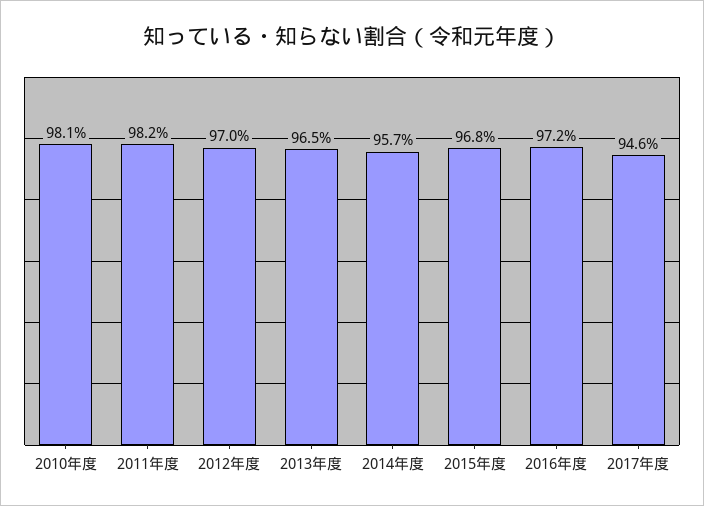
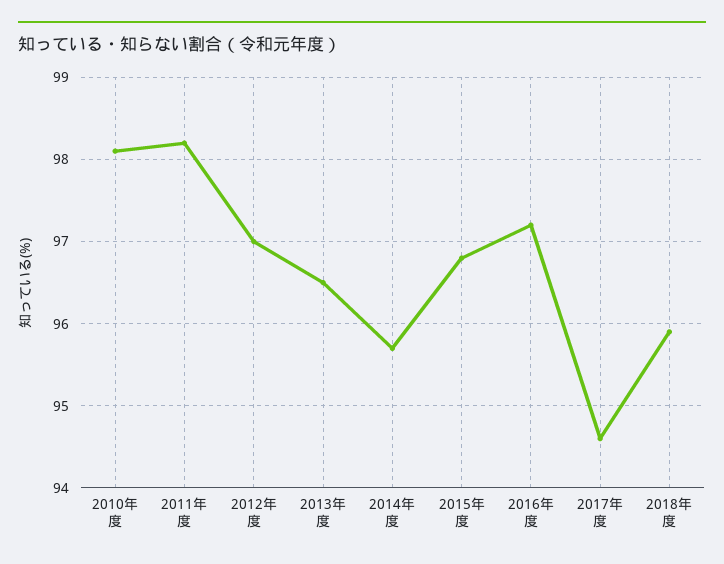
2018年度: none -> 95.9

